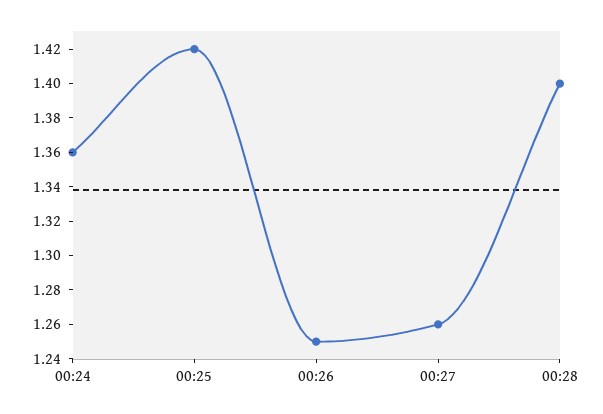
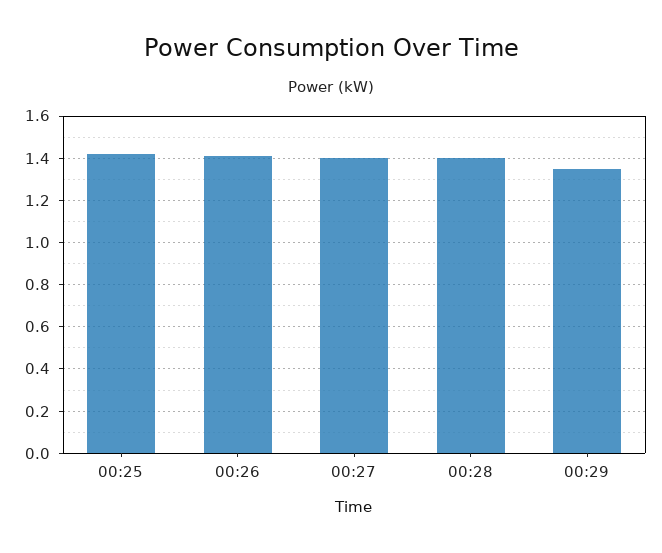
00:24: 1.36 -> none
00:26: 1.25 -> 1.4
00:27: 1.26 -> 1.4
00:29: none -> 1.35

